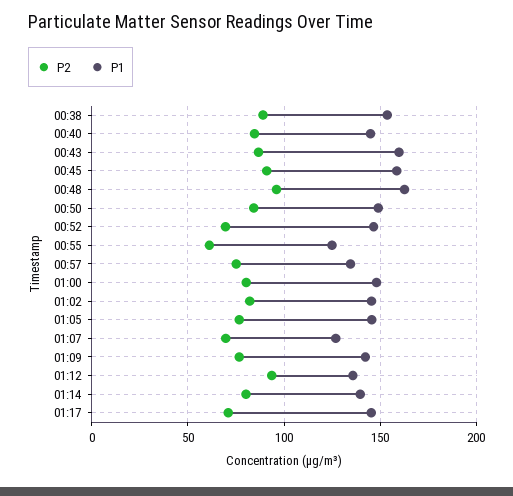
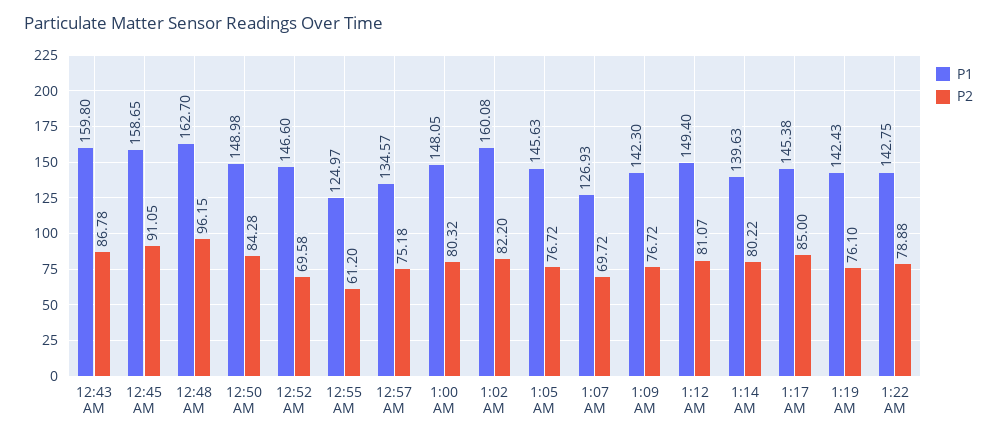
P2, 00:38: 90 -> none
P1, 00:38: 155 -> none
P2, 00:40: 85 -> none
P1, 00:40: 145 -> none
P1, 01:02: 145 -> 160.08
P2, 01:12: 95 -> 81.07
P1, 01:12: 135 -> 149.4
P2, 01:17: 70 -> 85
P1, 1:19 AM: none -> 142.43
P2, 1:19 AM: none -> 76.1
P1, 1:22 AM: none -> 142.75
P2, 1:22 AM: none -> 78.88

